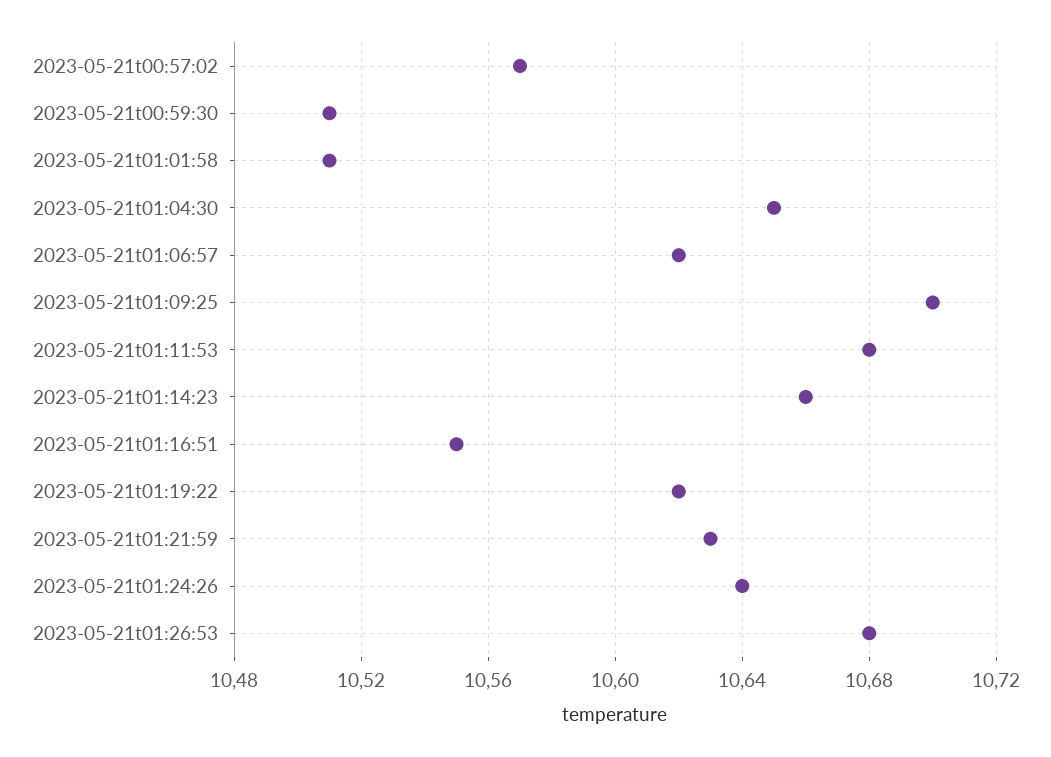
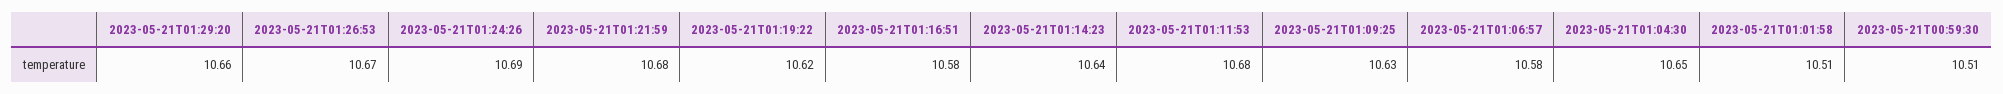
2023-05-21t00:57:02: 10.57 -> none
2023-05-21t01:06:57: 10.62 -> 10.58
2023-05-21t01:09:25: 10.7 -> 10.63
2023-05-21t01:14:23: 10.66 -> 10.64
2023-05-21t01:16:51: 10.55 -> 10.58
2023-05-21t01:21:59: 10.63 -> 10.68
2023-05-21t01:24:26: 10.64 -> 10.69
2023-05-21t01:26:53: 10.68 -> 10.67
2023-05-21T01:29:20: none -> 10.66

